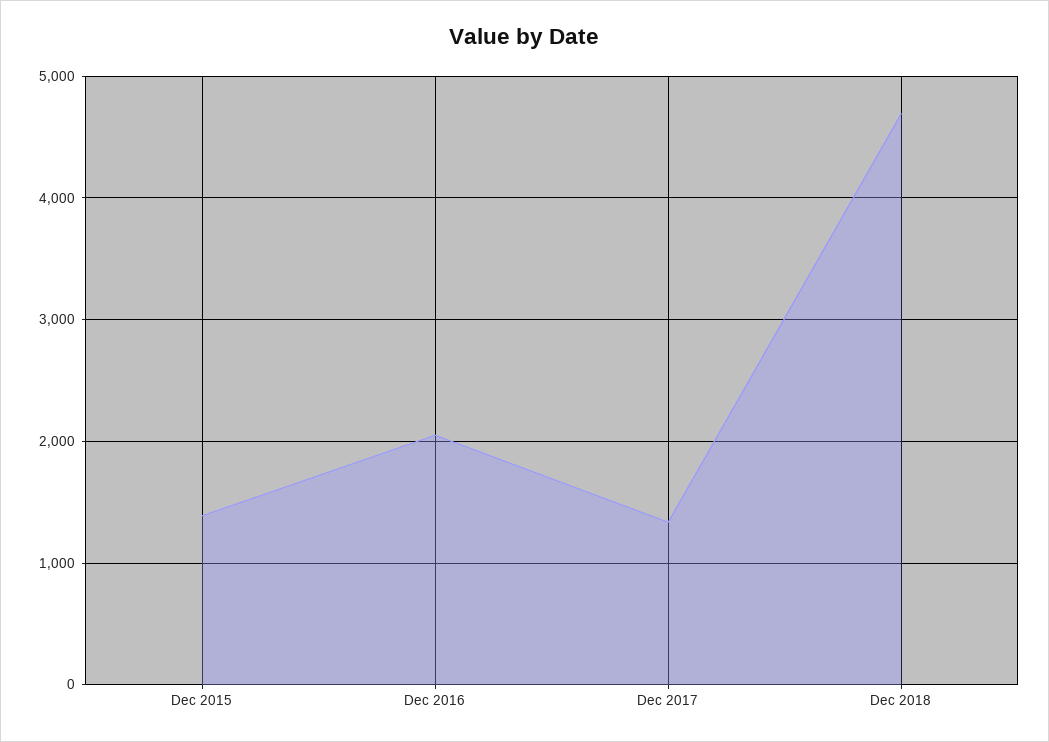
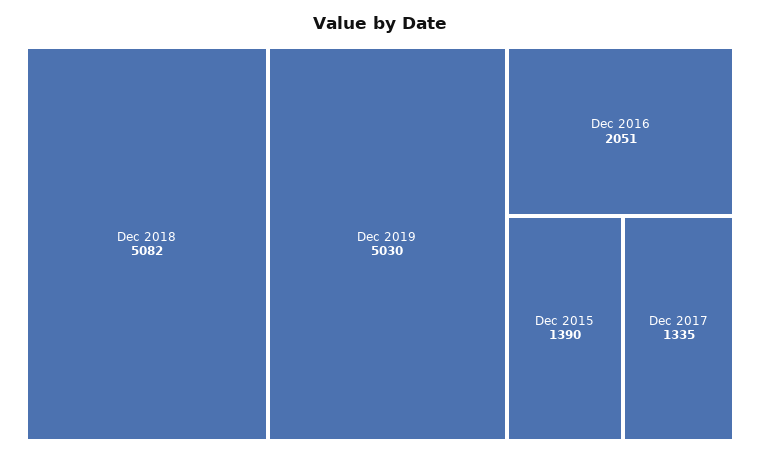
Dec 2018: 4700 -> 5082
Dec 2019: none -> 5030

